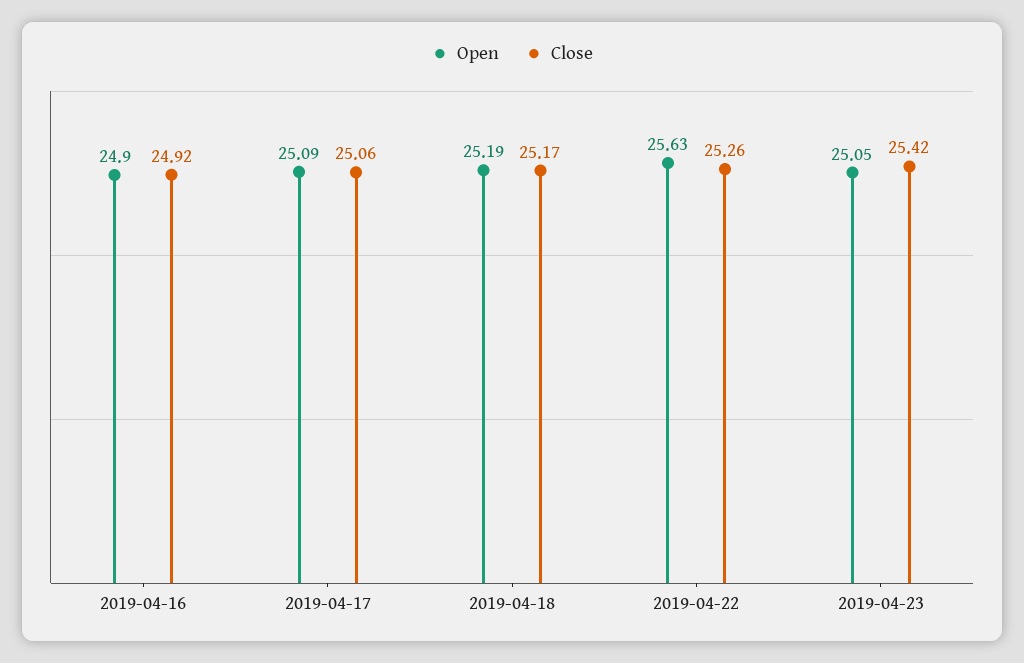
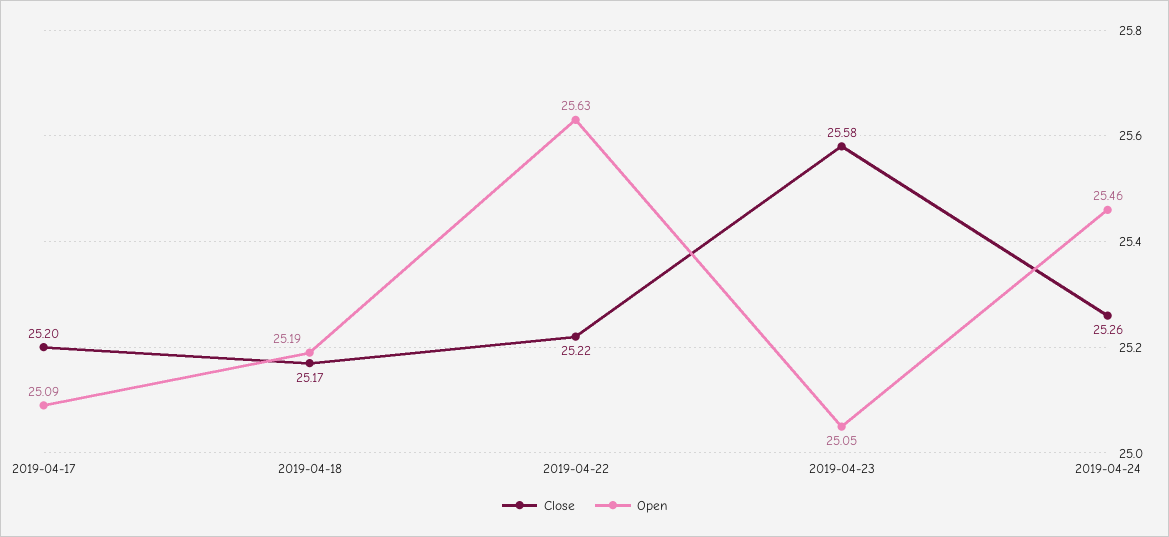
Open, 2019-04-16: 24.9 -> none
Close, 2019-04-16: 24.92 -> none
Close, 2019-04-17: 25.06 -> 25.2
Close, 2019-04-22: 25.26 -> 25.22
Close, 2019-04-23: 25.42 -> 25.58
Close, 2019-04-24: none -> 25.26
Open, 2019-04-24: none -> 25.46

